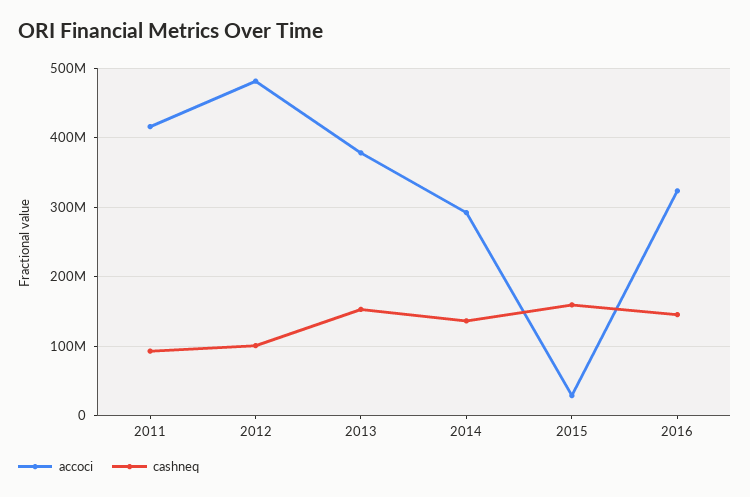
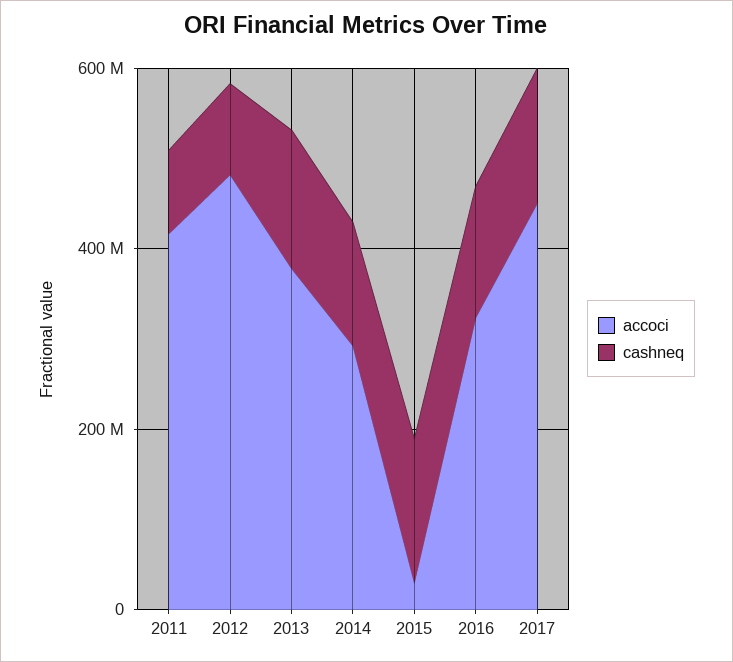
accoci, 2017: none -> 450000000
cashneq, 2017: none -> 150000000

